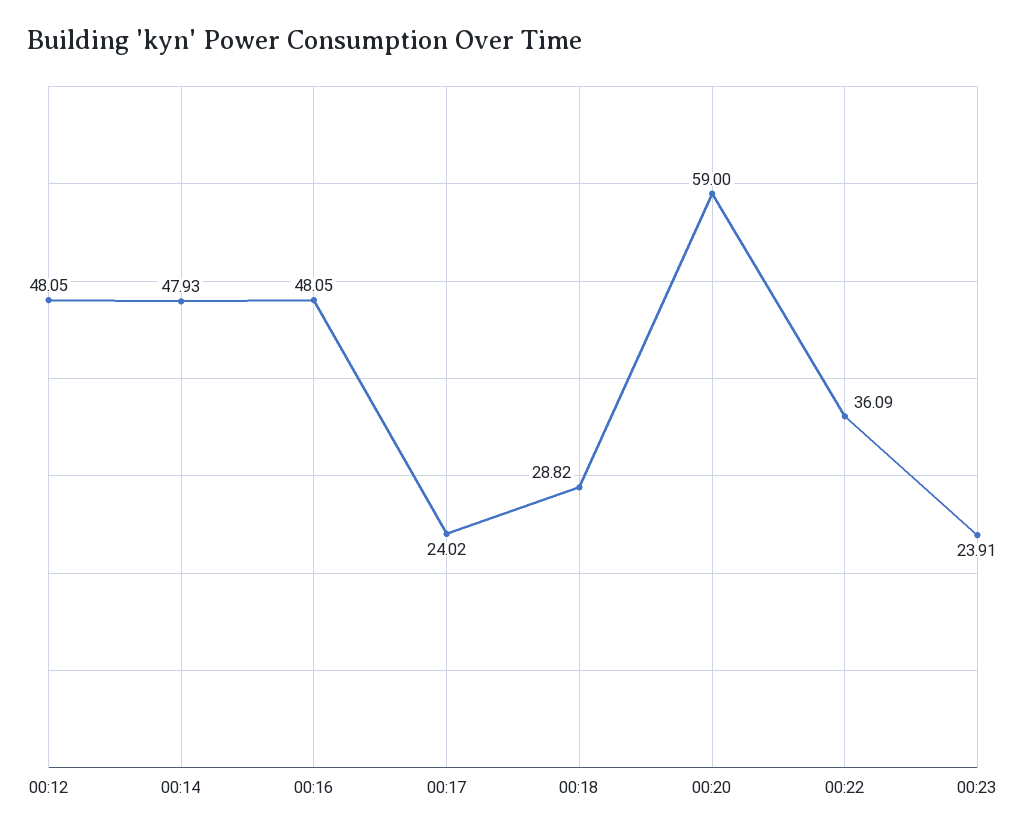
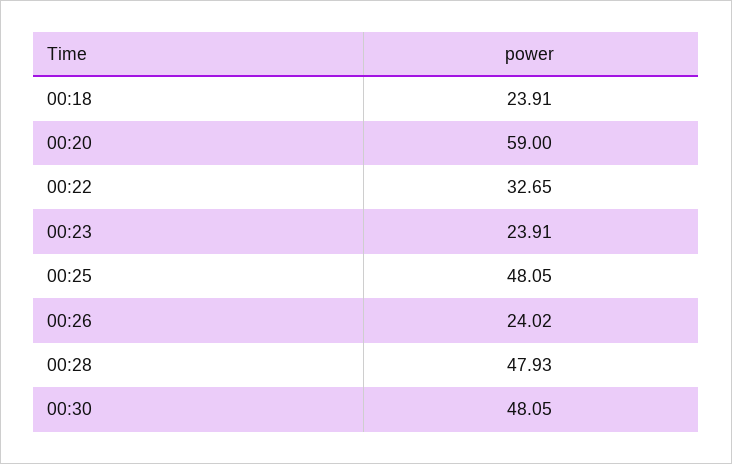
00:12: 48.05 -> none
00:14: 47.93 -> none
00:16: 48.05 -> none
00:17: 24.02 -> none
00:18: 28.82 -> 23.91
00:22: 36.09 -> 32.65
00:25: none -> 48.05
00:26: none -> 24.02
00:28: none -> 47.93
00:30: none -> 48.05

